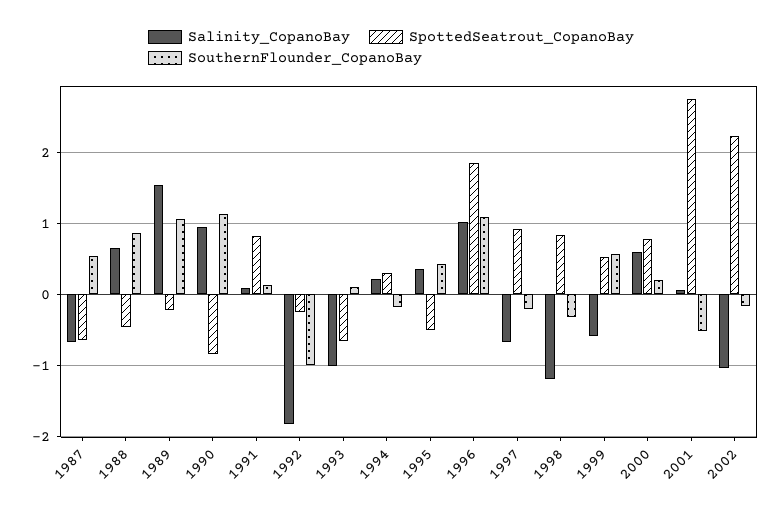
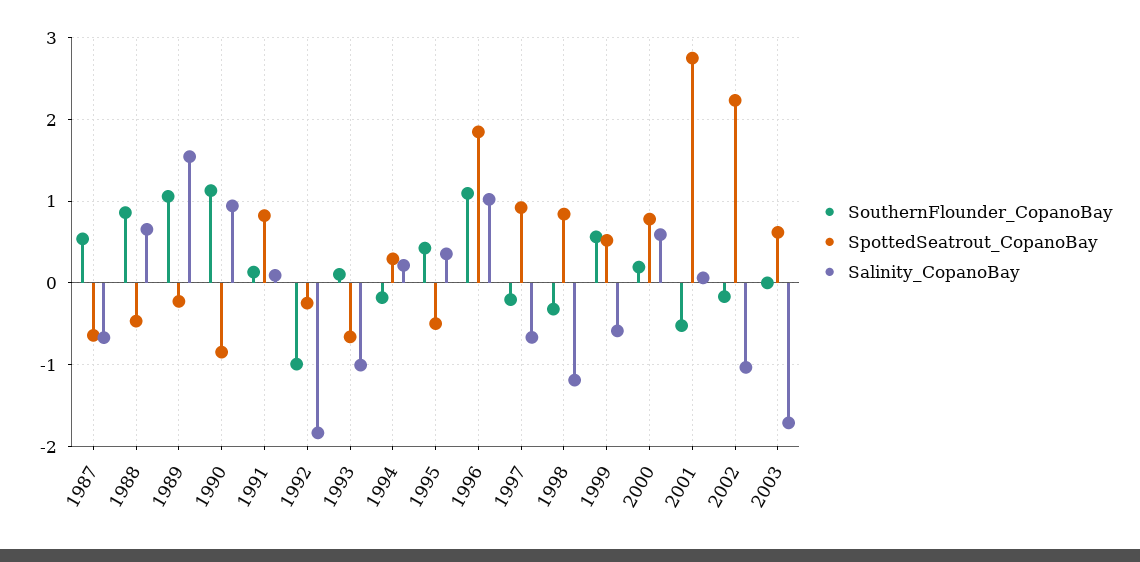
SouthernFlounder_CopanoBay, 2003: none -> 0
SpottedSeatrout_CopanoBay, 2003: none -> 0.6
Salinity_CopanoBay, 2003: none -> -1.7

